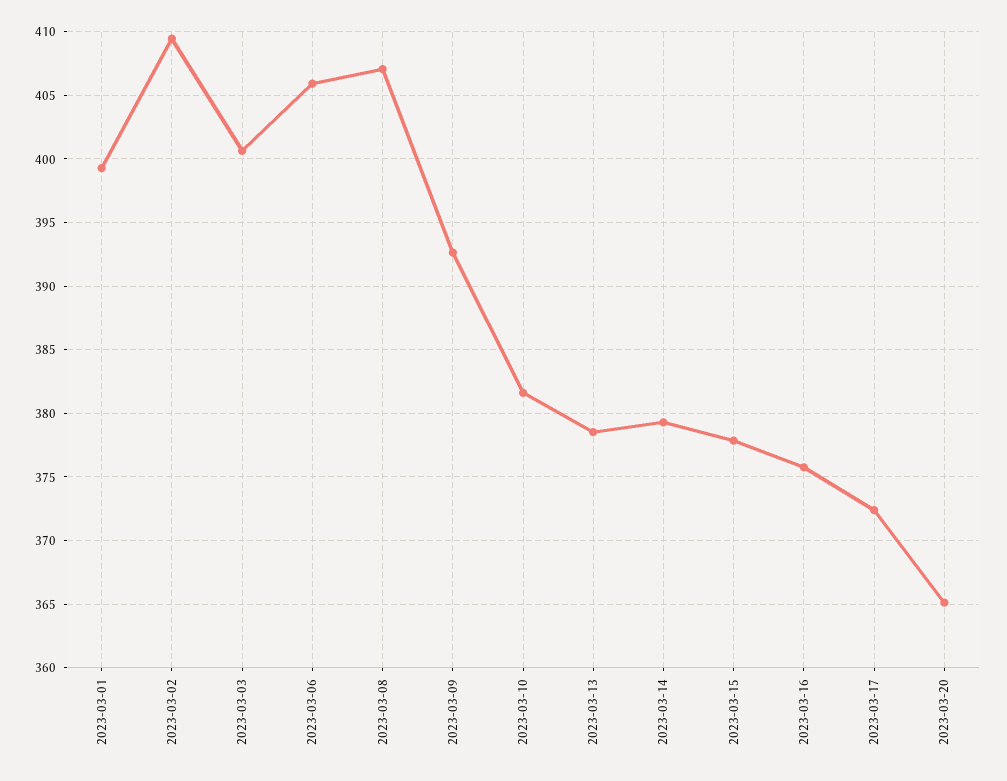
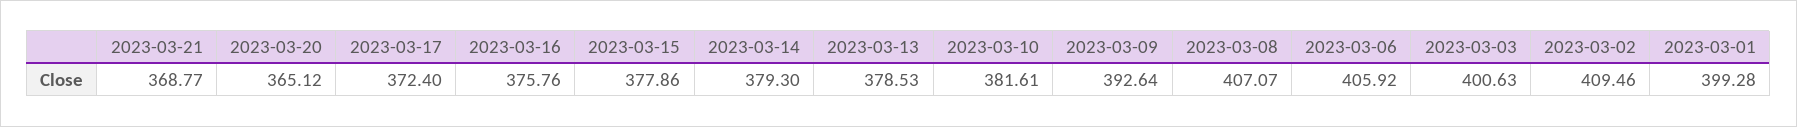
2023-03-21: none -> 368.77

